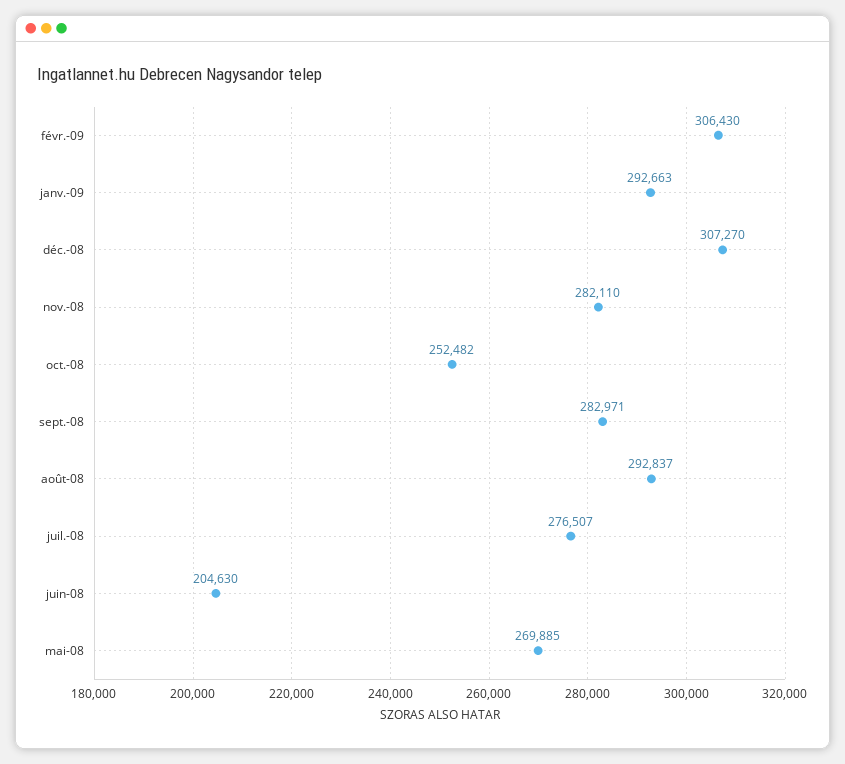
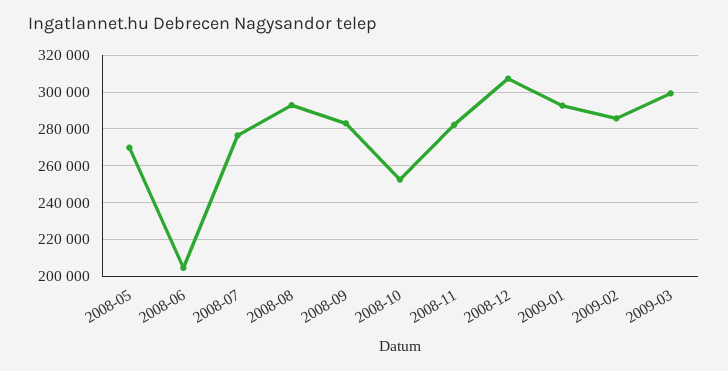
févr.-09: 306430 -> 285000
2009-03: none -> 300000

